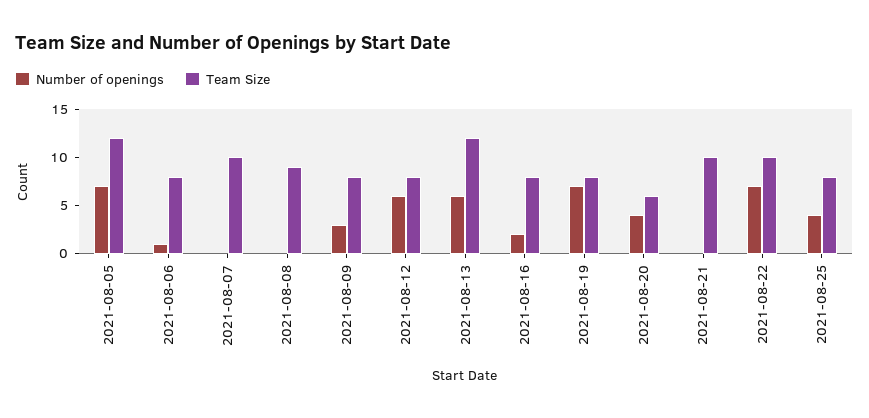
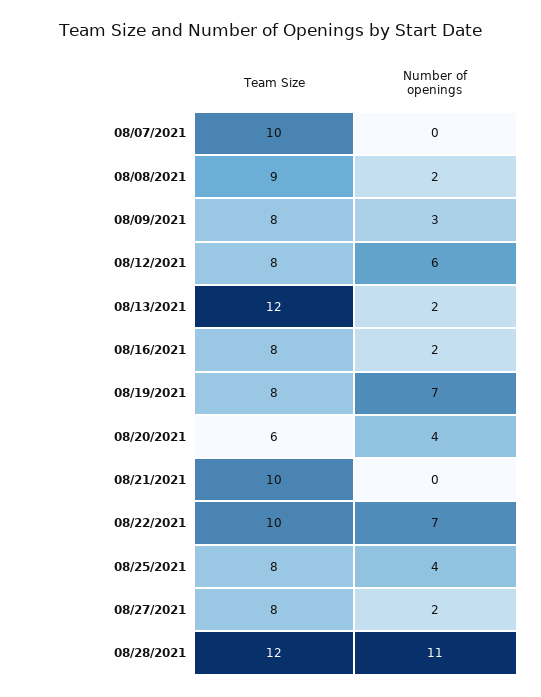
Number of openings, 2021-08-05: 7 -> none
Team Size, 2021-08-05: 12 -> none
Number of openings, 2021-08-06: 1 -> none
Team Size, 2021-08-06: 8 -> none
Number of openings, 2021-08-08: 0 -> 2
Number of openings, 2021-08-13: 6 -> 2
Team Size, 08/27/2021: none -> 8
Number of openings, 08/27/2021: none -> 2
Team Size, 08/28/2021: none -> 12
Number of openings, 08/28/2021: none -> 11

